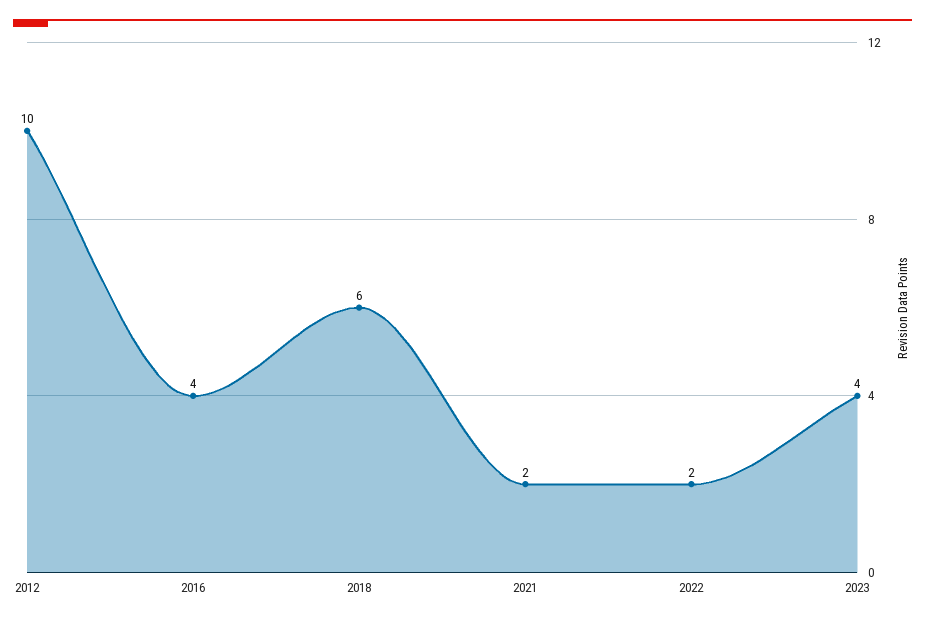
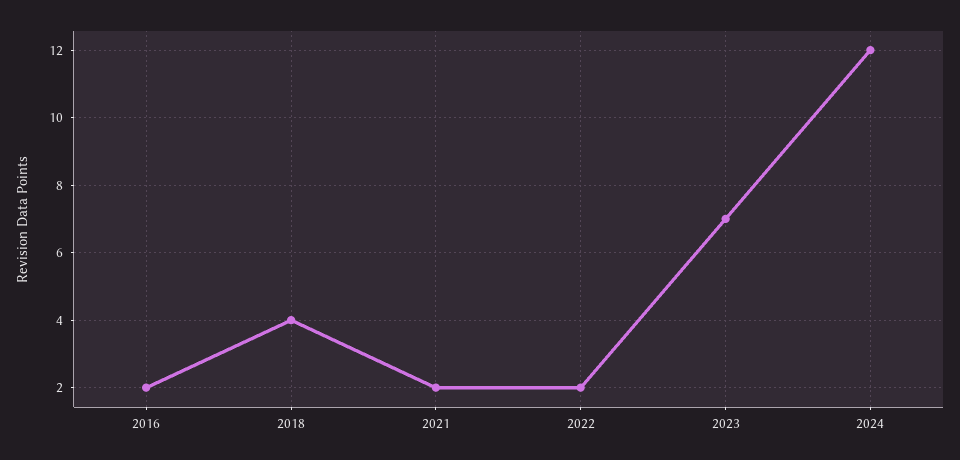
2012: 10 -> none
2016: 4 -> 2
2018: 6 -> 4
2023: 4 -> 7
2024: none -> 12

